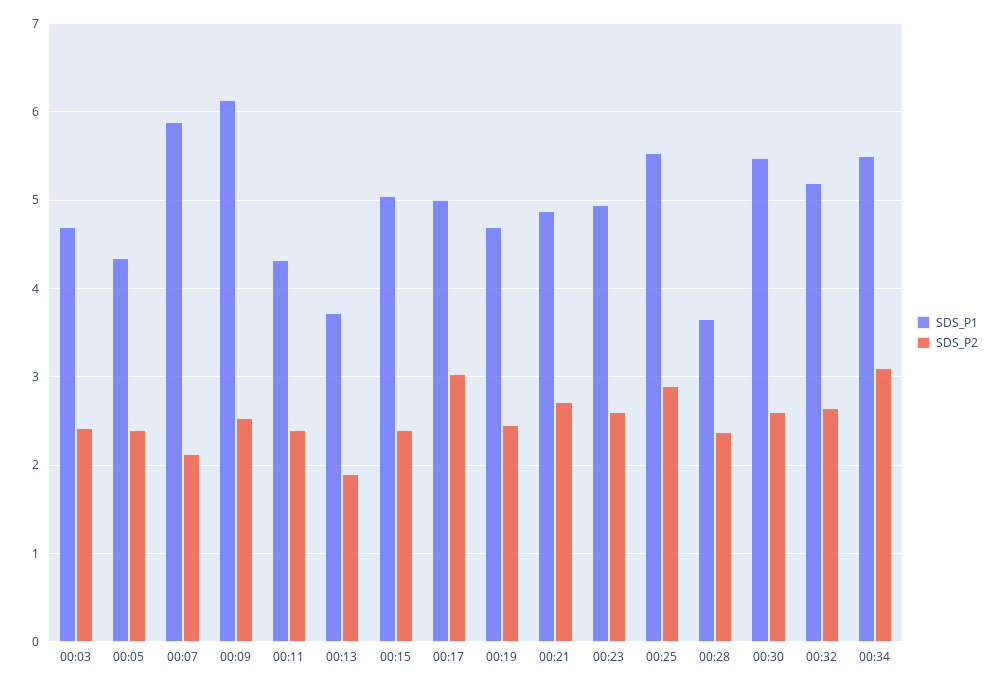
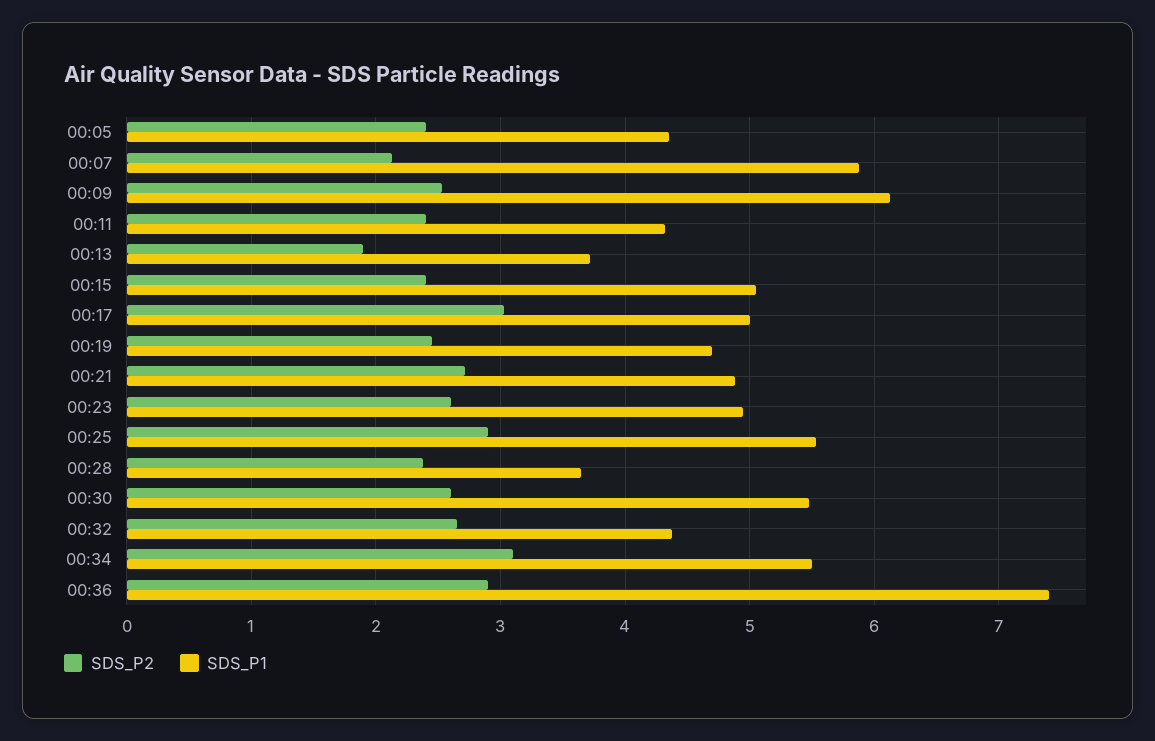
SDS_P1, 00:03: 4.7 -> none
SDS_P2, 00:03: 2.4 -> none
SDS_P1, 00:32: 5.2 -> 4.4
SDS_P2, 00:36: none -> 2.9
SDS_P1, 00:36: none -> 7.4

